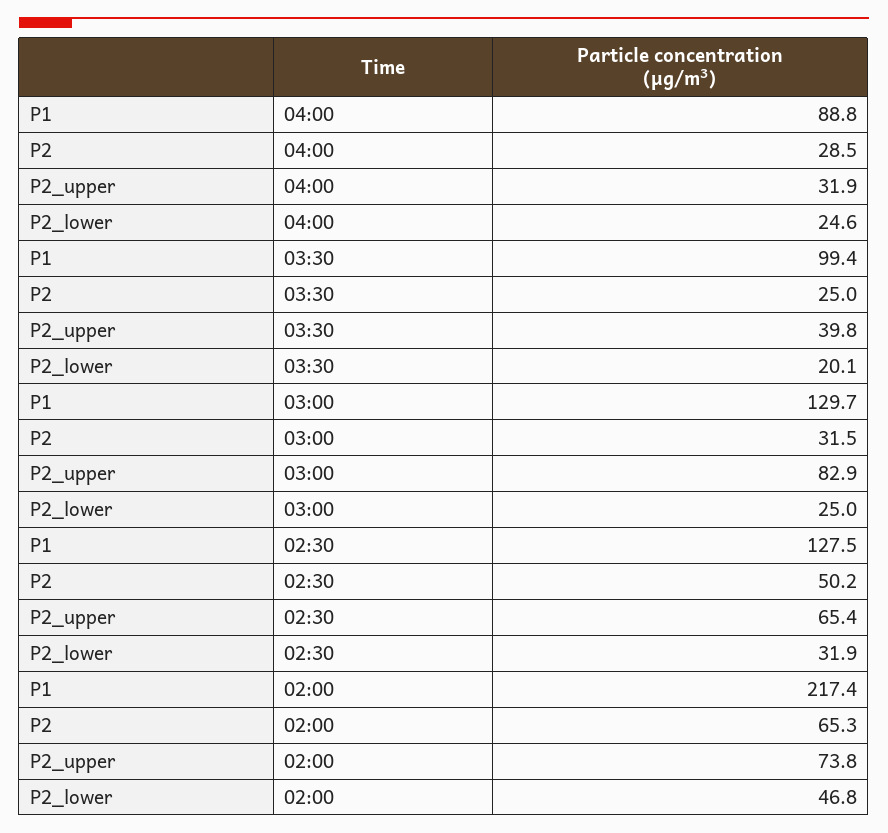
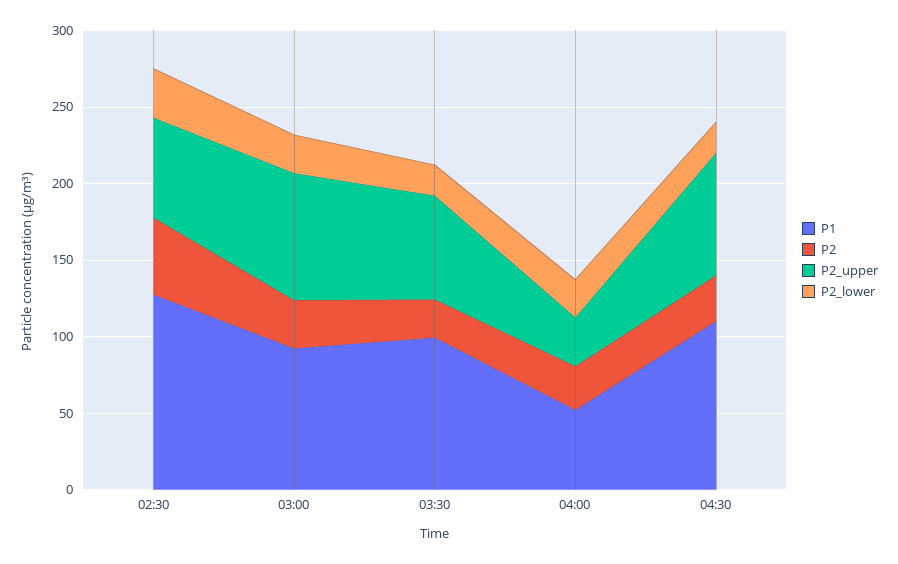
P1, 04:00: 88.8 -> 50
P2_upper, 03:30: 39.8 -> 70
P1, 03:00: 129.7 -> 90
P1, 02:00: 217.4 -> none
P2, 02:00: 65.3 -> none
P2_upper, 02:00: 73.8 -> none
P2_lower, 02:00: 46.8 -> none
P1, 04:30: none -> 110
P2, 04:30: none -> 30
P2_upper, 04:30: none -> 80
P2_lower, 04:30: none -> 20

